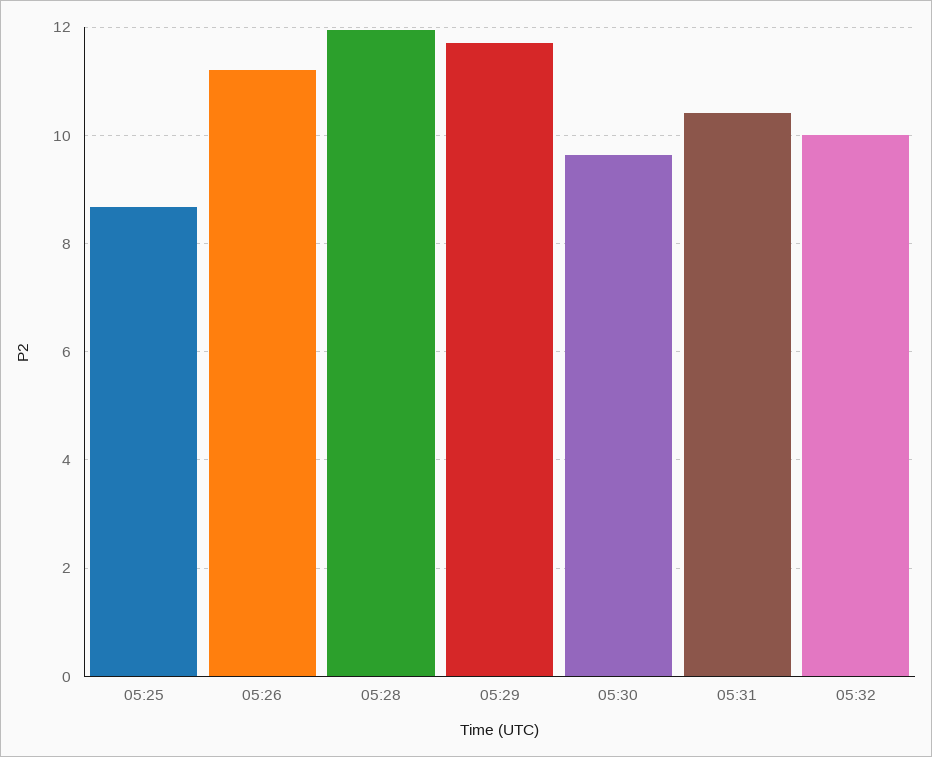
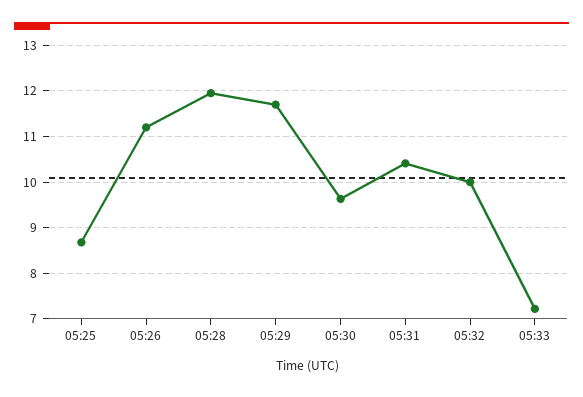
05:33: none -> 7.2

